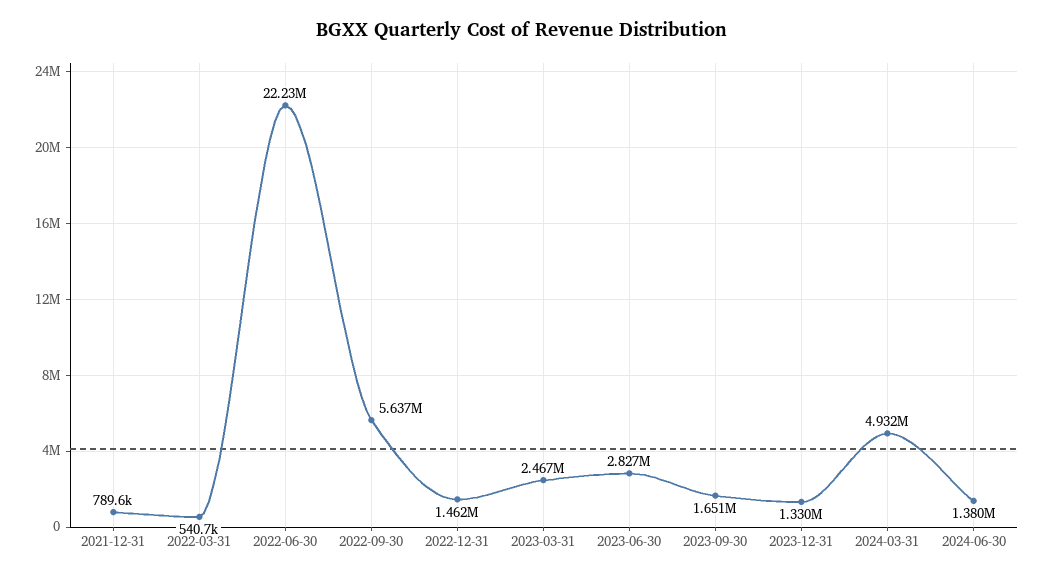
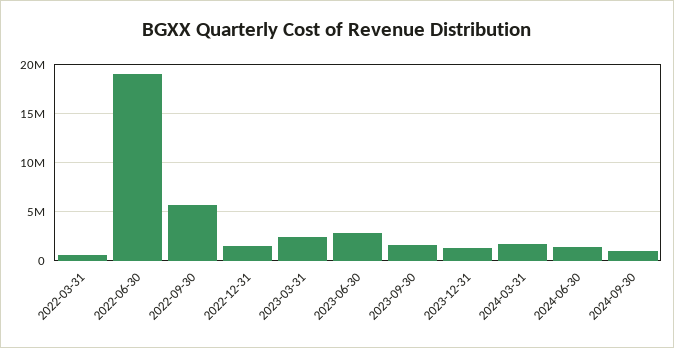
2021-12-31: 789600 -> none
2022-06-30: 22230000 -> 19000000
2024-03-31: 4932000 -> 2000000
2024-09-30: none -> 1000000

